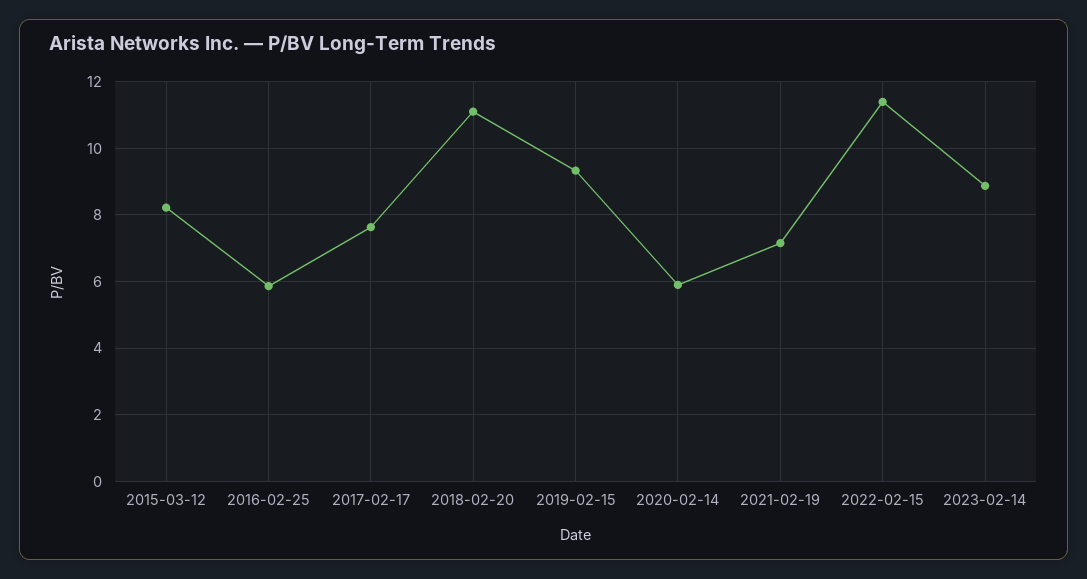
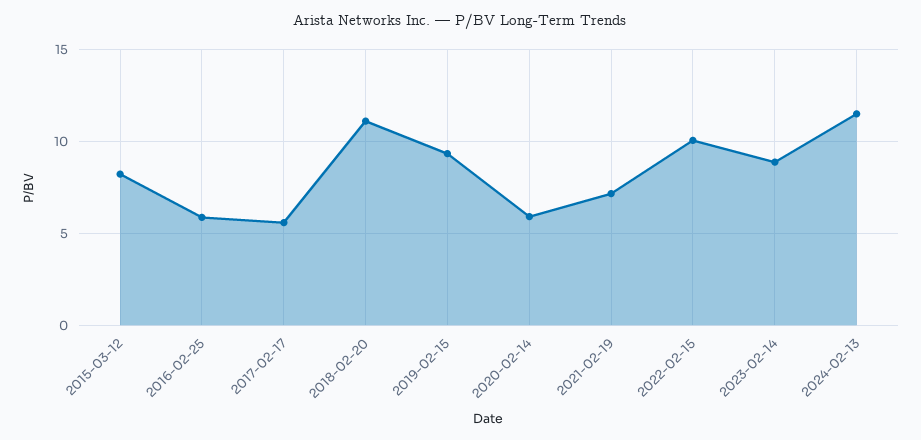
2017-02-17: 7.6 -> 5.5
2022-02-15: 11.4 -> 10
2024-02-13: none -> 11.5

